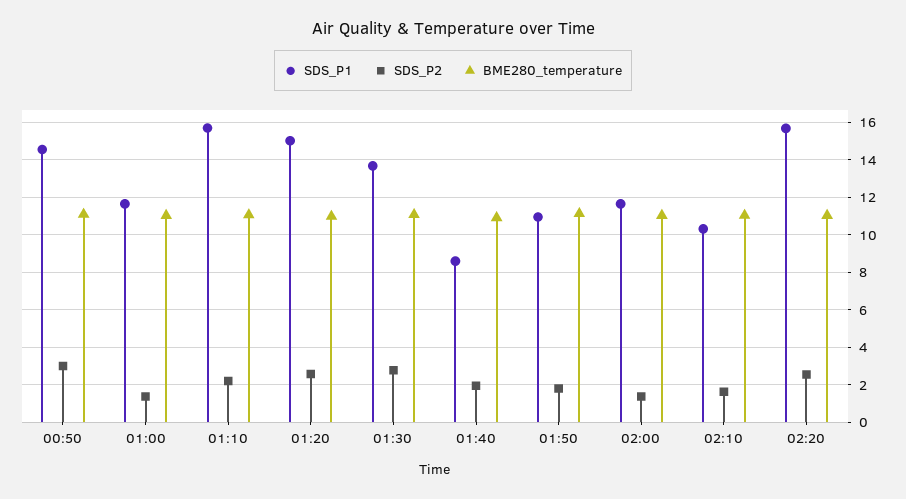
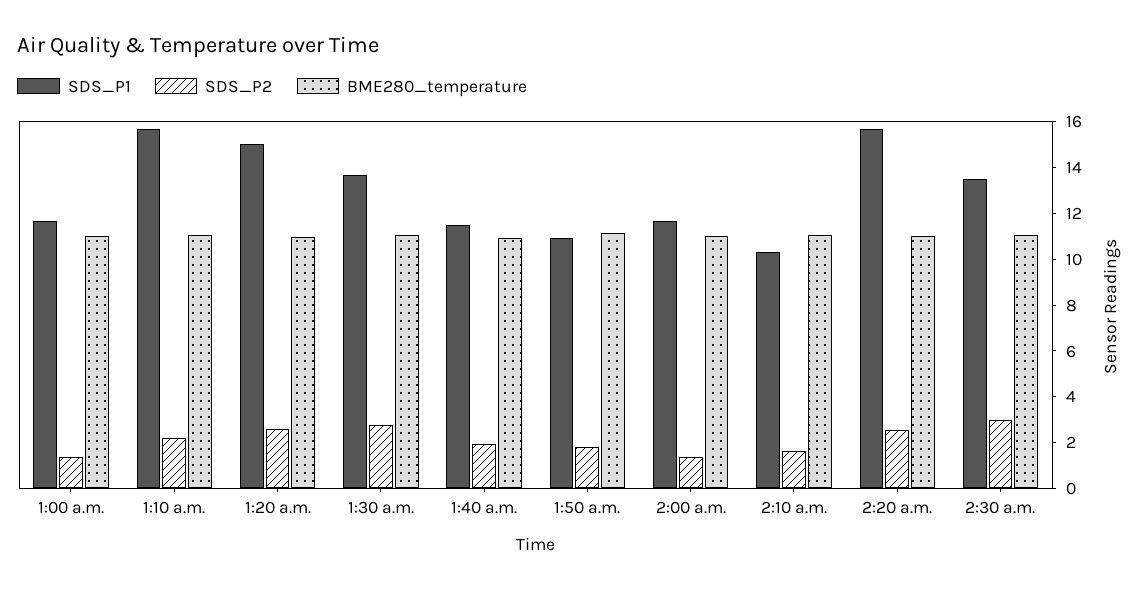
SDS_P1, 00:50: 14.5 -> none
SDS_P2, 00:50: 3 -> none
BME280_temperature, 00:50: 11 -> none
SDS_P1, 01:40: 8.5 -> 11.5
SDS_P1, 2:30 a.m.: none -> 13.5
SDS_P2, 2:30 a.m.: none -> 3
BME280_temperature, 2:30 a.m.: none -> 11

